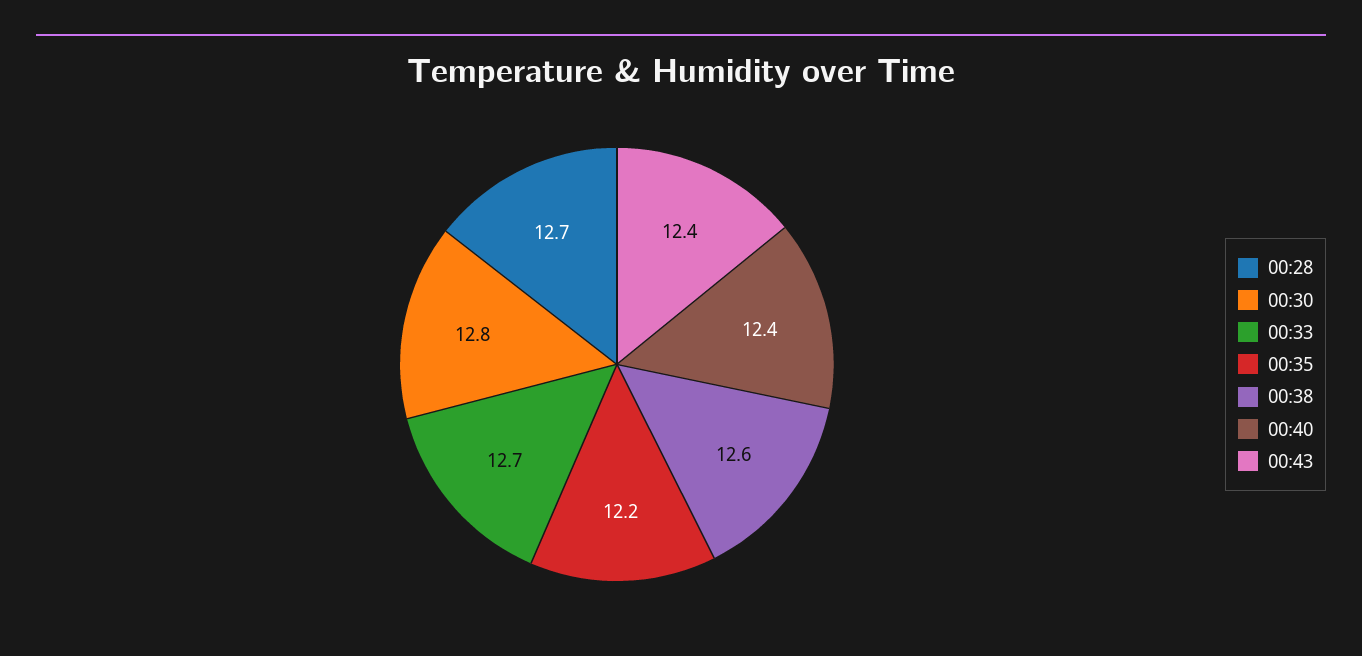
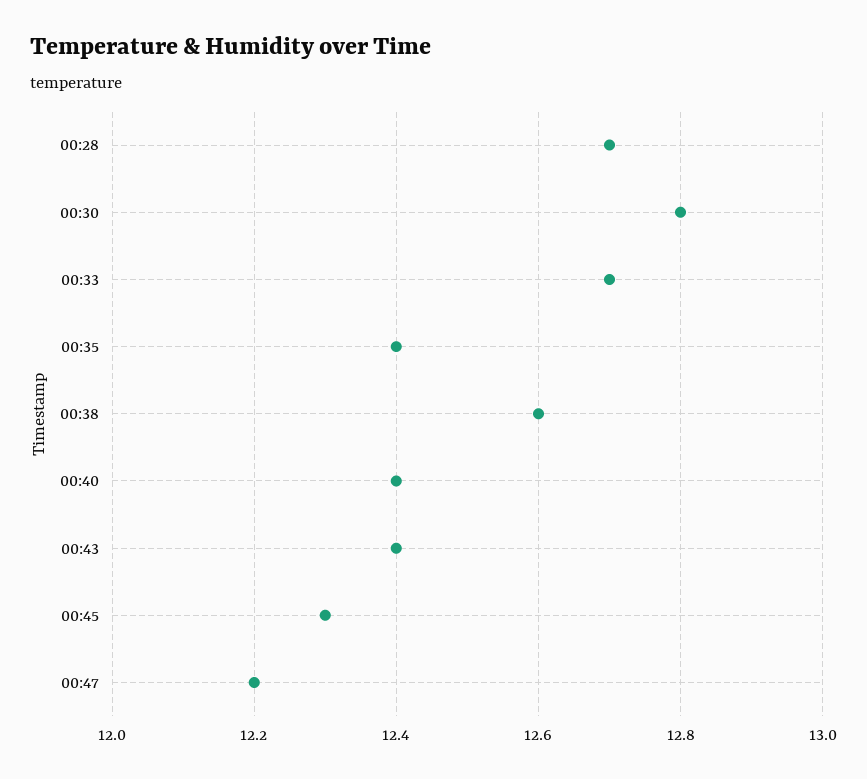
00:35: 12.2 -> 12.4
00:45: none -> 12.3
00:47: none -> 12.2

